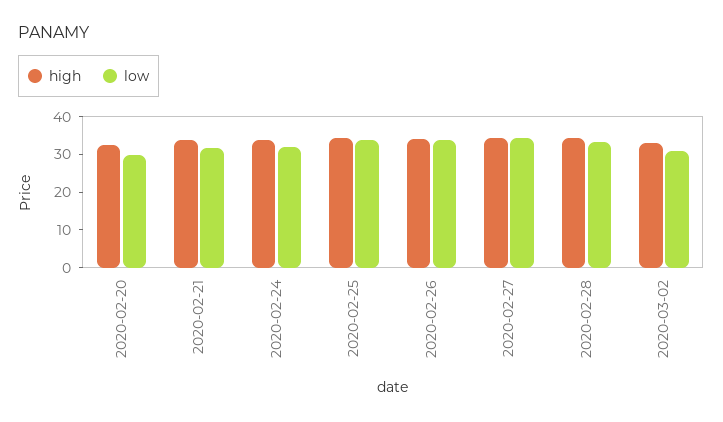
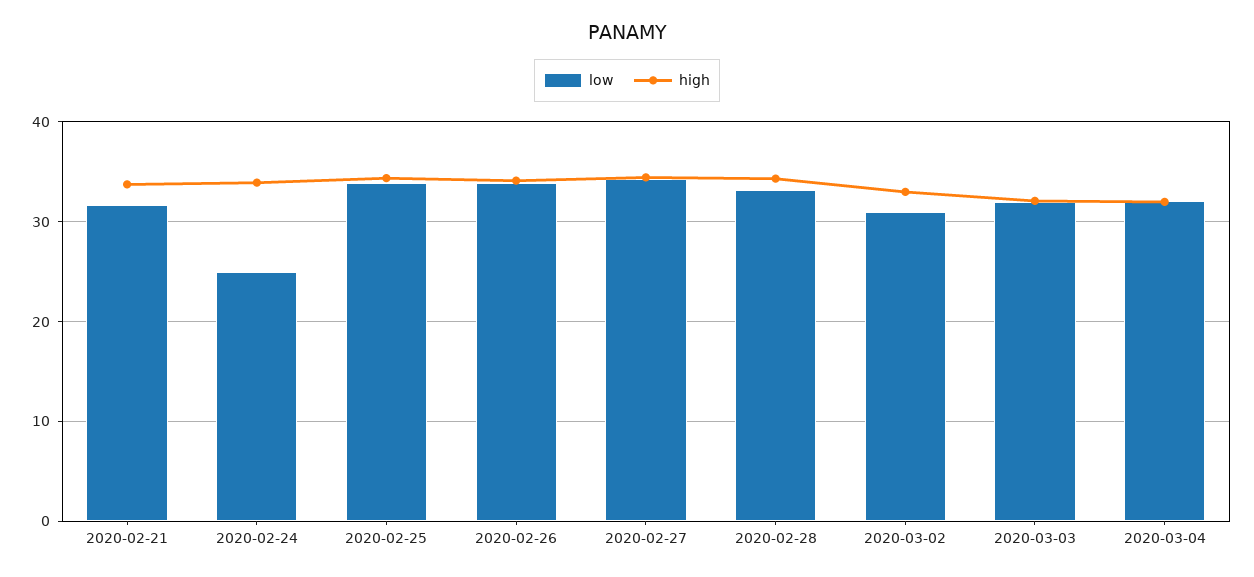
high, 2020-02-20: 32.5 -> none
low, 2020-02-20: 30 -> none
low, 2020-02-24: 32.5 -> 25
low, 2020-03-03: none -> 32
high, 2020-03-03: none -> 32
low, 2020-03-04: none -> 32
high, 2020-03-04: none -> 32

